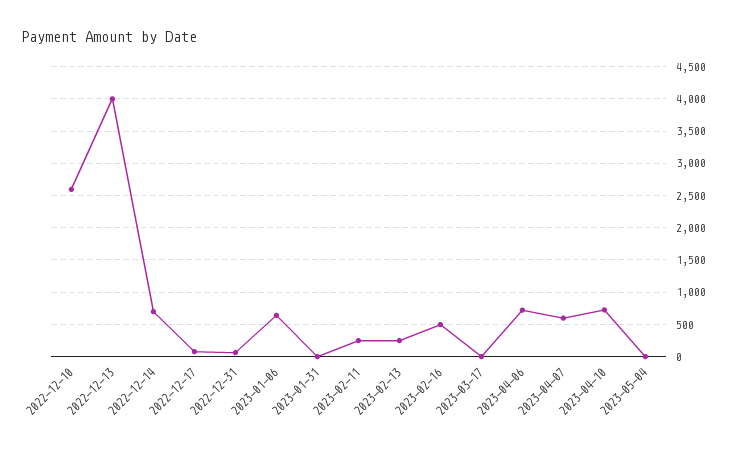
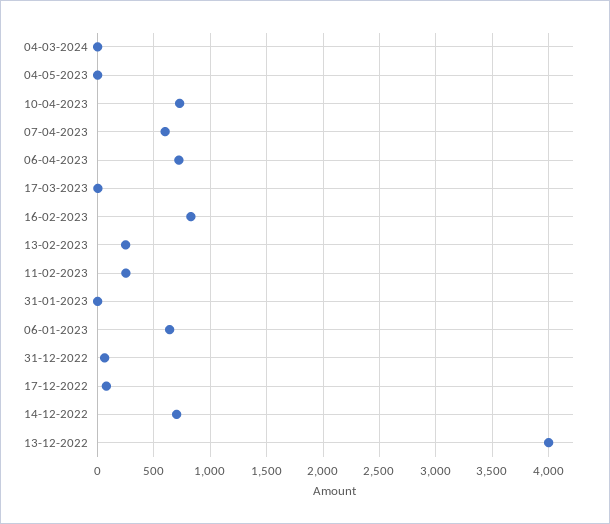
2022-12-10: 2600 -> none
2023-02-16: 500 -> 800
04-03-2024: none -> 0

